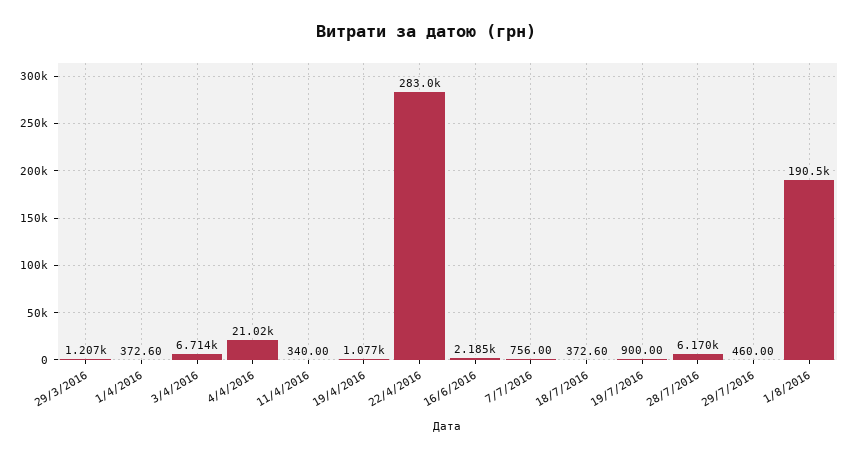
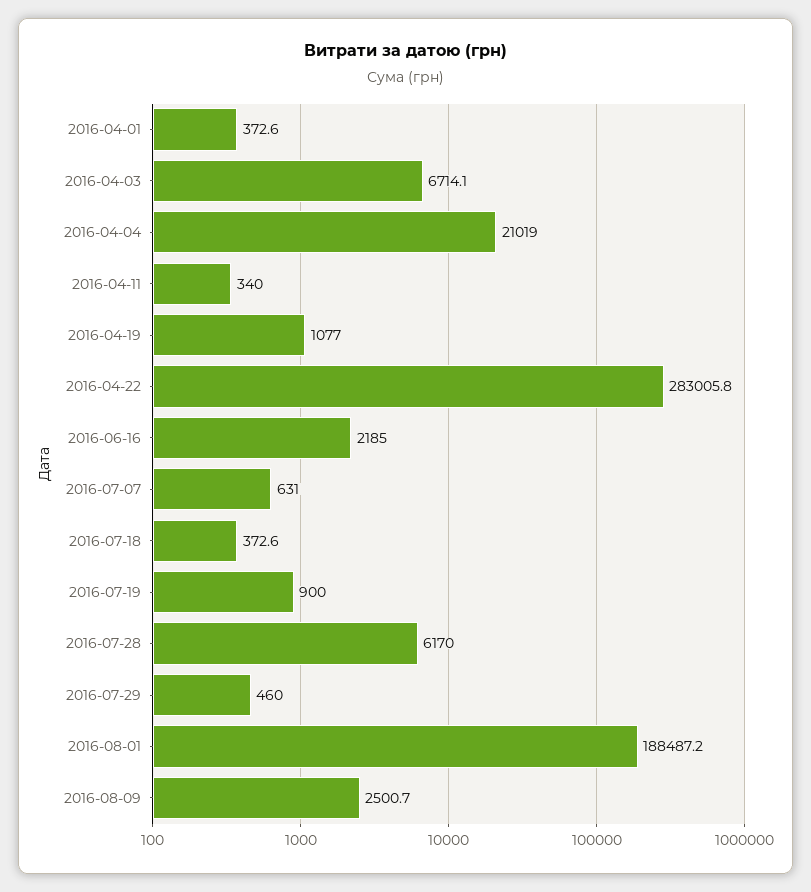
29/3/2016: 1207 -> none
7/7/2016: 756 -> 631
1/8/2016: 190500 -> 188487.2
2016-08-09: none -> 2500.7

